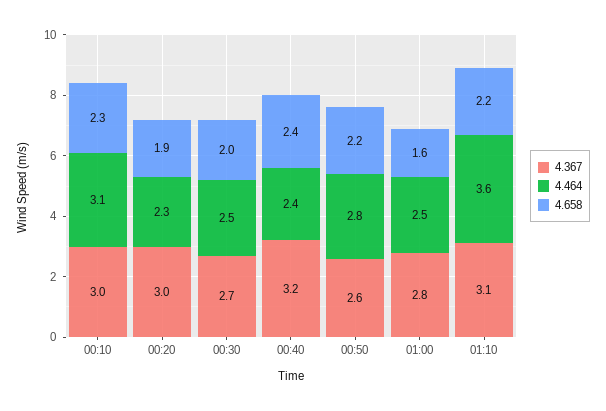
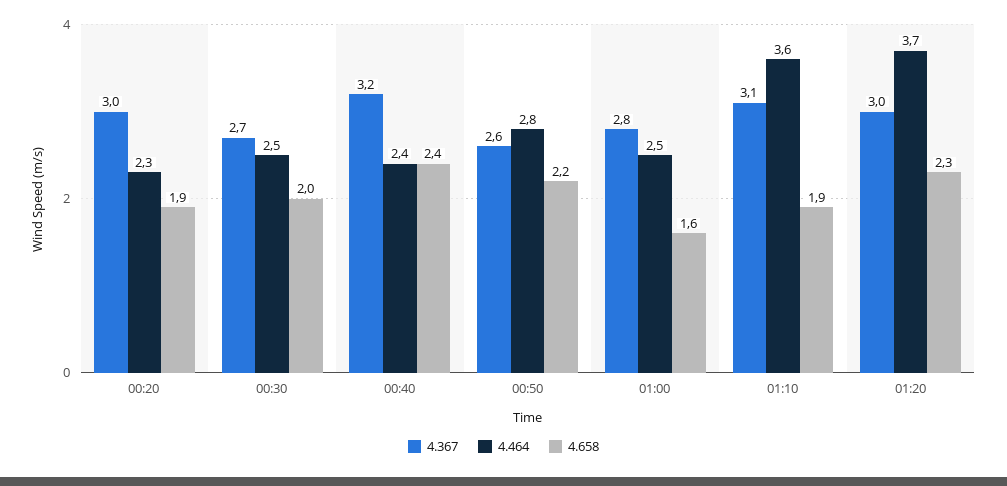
4.367, 00:10: 3 -> none
4.464, 00:10: 3.1 -> none
4.658, 00:10: 2.3 -> none
4.658, 01:10: 2.2 -> 1.9
4.367, 01:20: none -> 3
4.464, 01:20: none -> 3.7
4.658, 01:20: none -> 2.3

